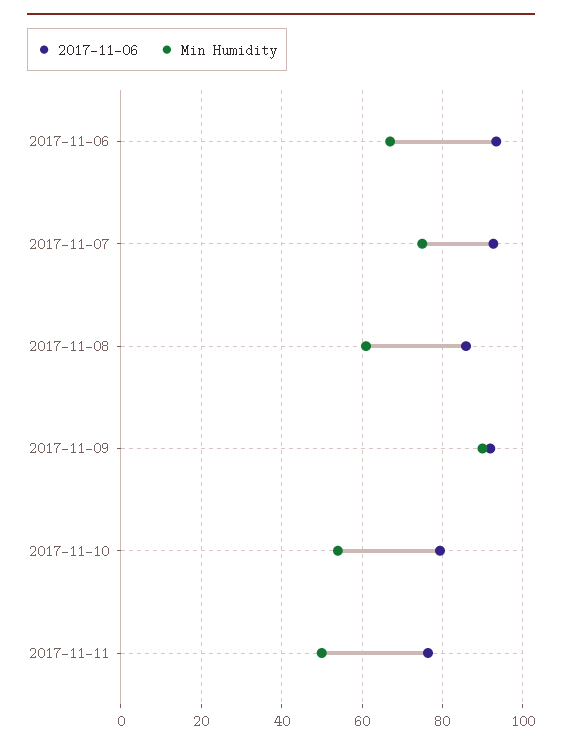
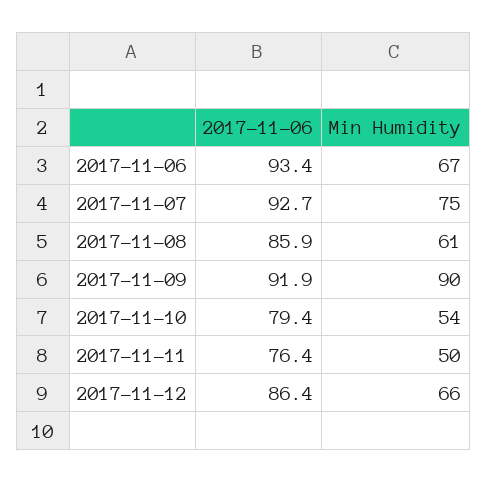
2017-11-06, 2017-11-12: none -> 86.4
Min Humidity, 2017-11-12: none -> 66

